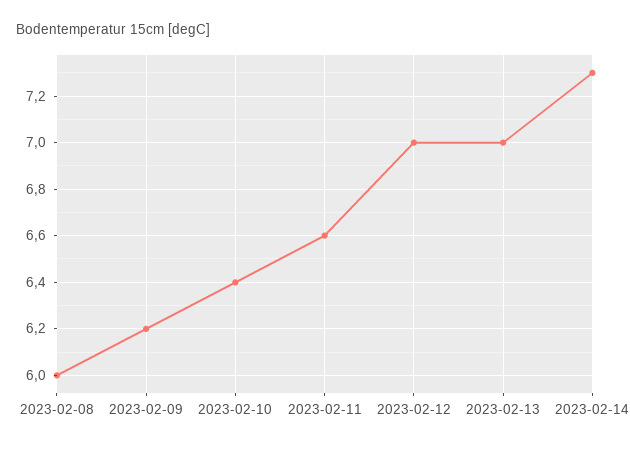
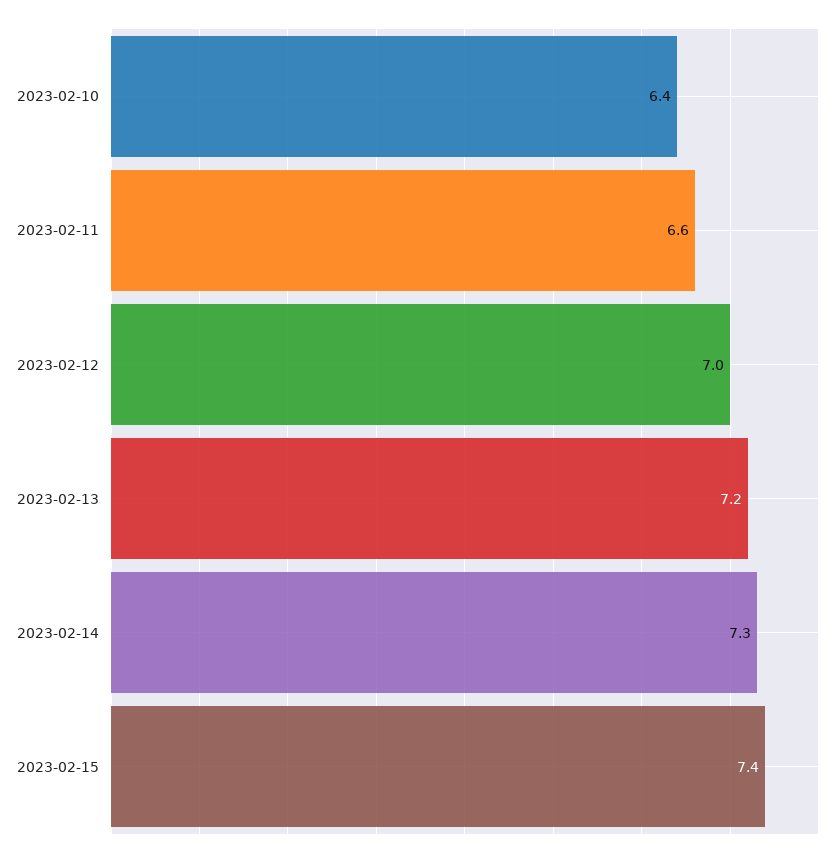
2023-02-08: 6 -> none
2023-02-09: 6.2 -> none
2023-02-13: 7 -> 7.2
2023-02-15: none -> 7.4

